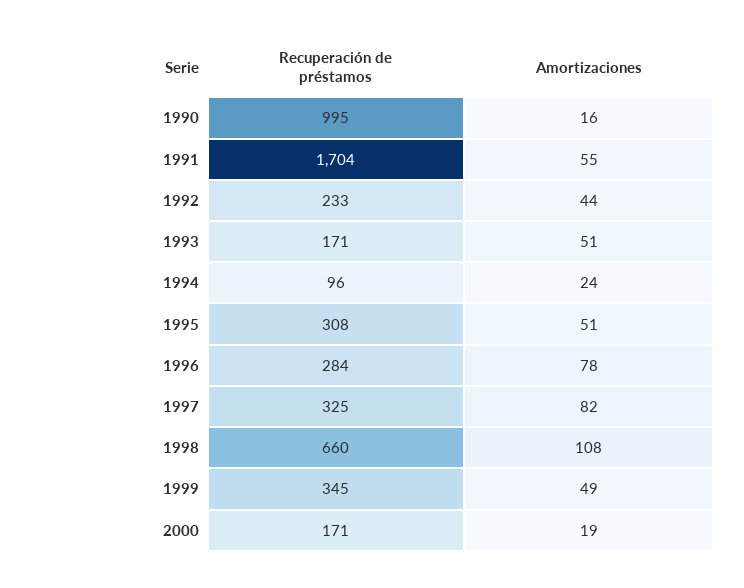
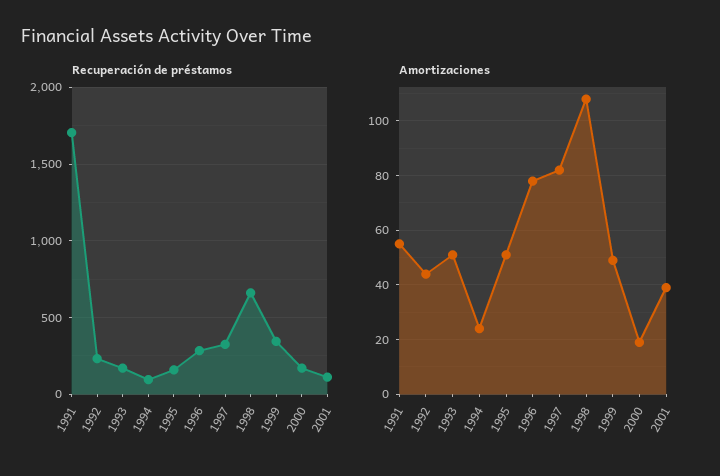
Recuperación de préstamos, 1990: 995 -> none
Amortizaciones, 1990: 16 -> none
Recuperación de préstamos, 1995: 308 -> 150
Recuperación de préstamos, 2001: none -> 100
Amortizaciones, 2001: none -> 40

